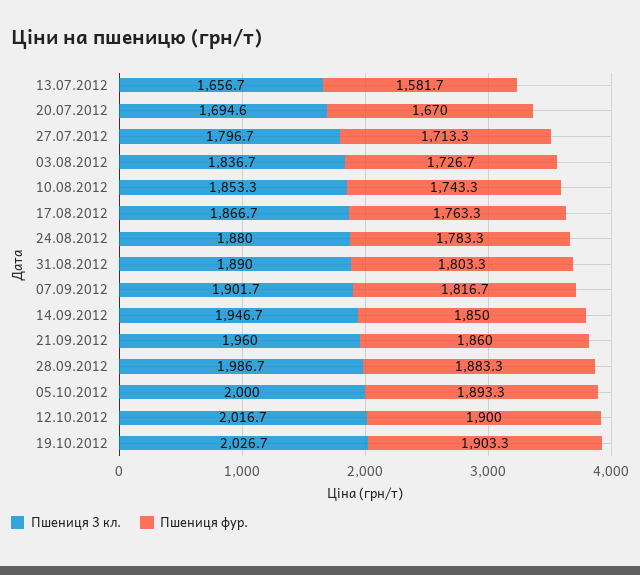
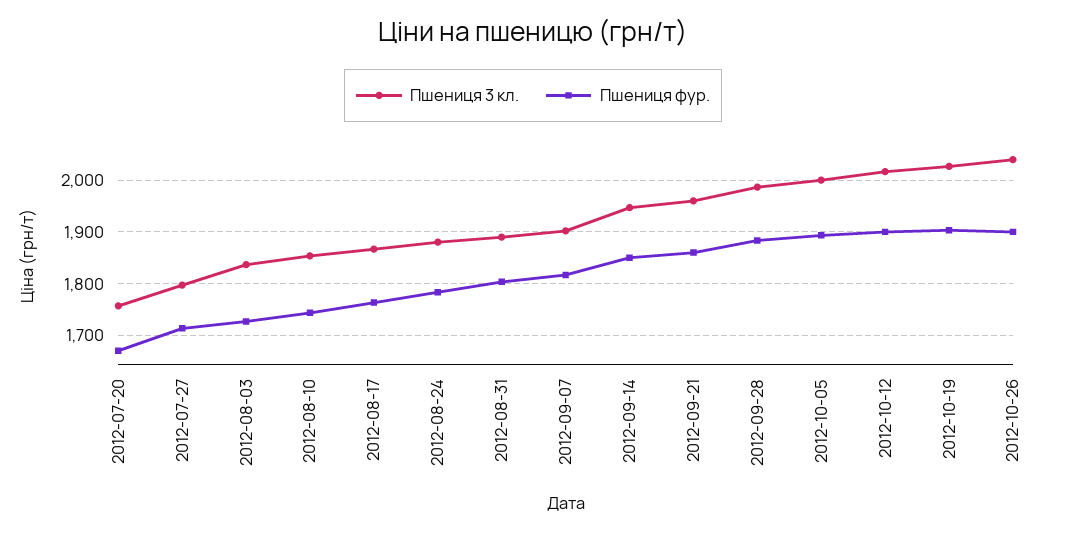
Пшениця 3 кл., 13.07.2012: 1656.7 -> none
Пшениця фур., 13.07.2012: 1581.7 -> none
Пшениця 3 кл., 20.07.2012: 1694.6 -> 1760
Пшениця 3 кл., 2012-10-26: none -> 2040
Пшениця фур., 2012-10-26: none -> 1900

